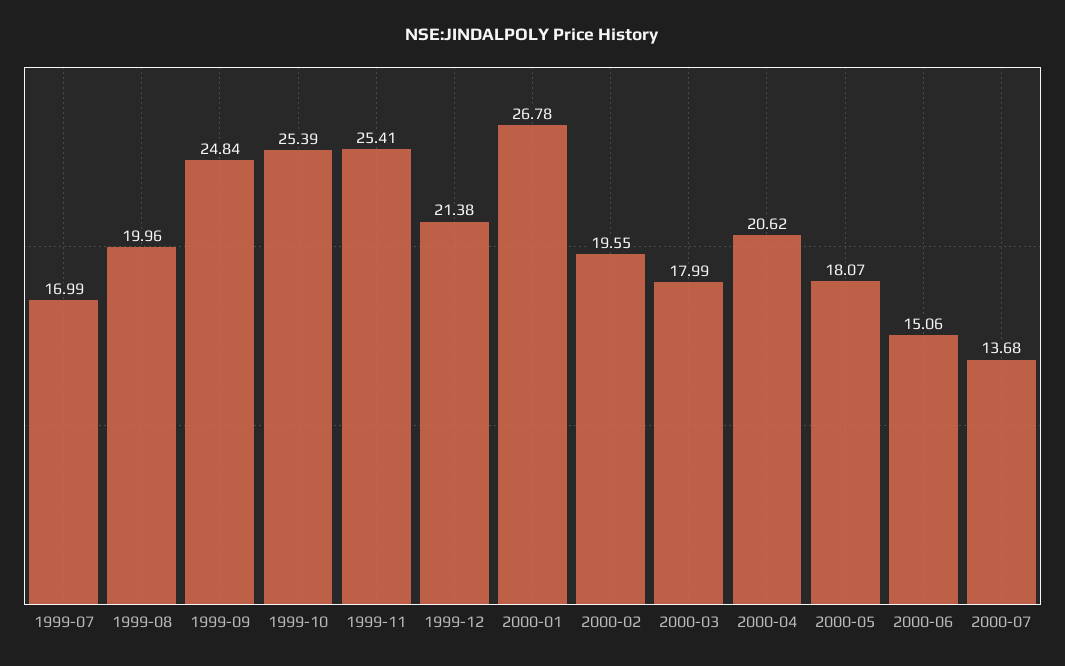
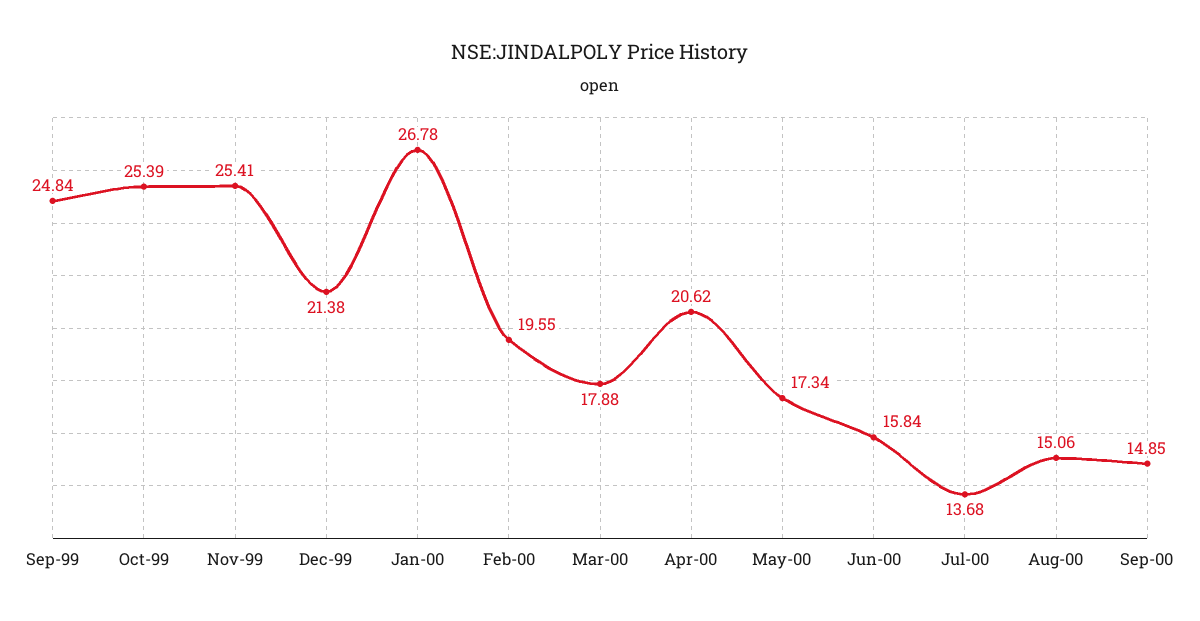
1999-07: 16.99 -> none
1999-08: 19.96 -> none
2000-03: 17.99 -> 17.88
2000-05: 18.07 -> 17.34
2000-06: 15.06 -> 15.84
Aug-00: none -> 15.06
Sep-00: none -> 14.85

